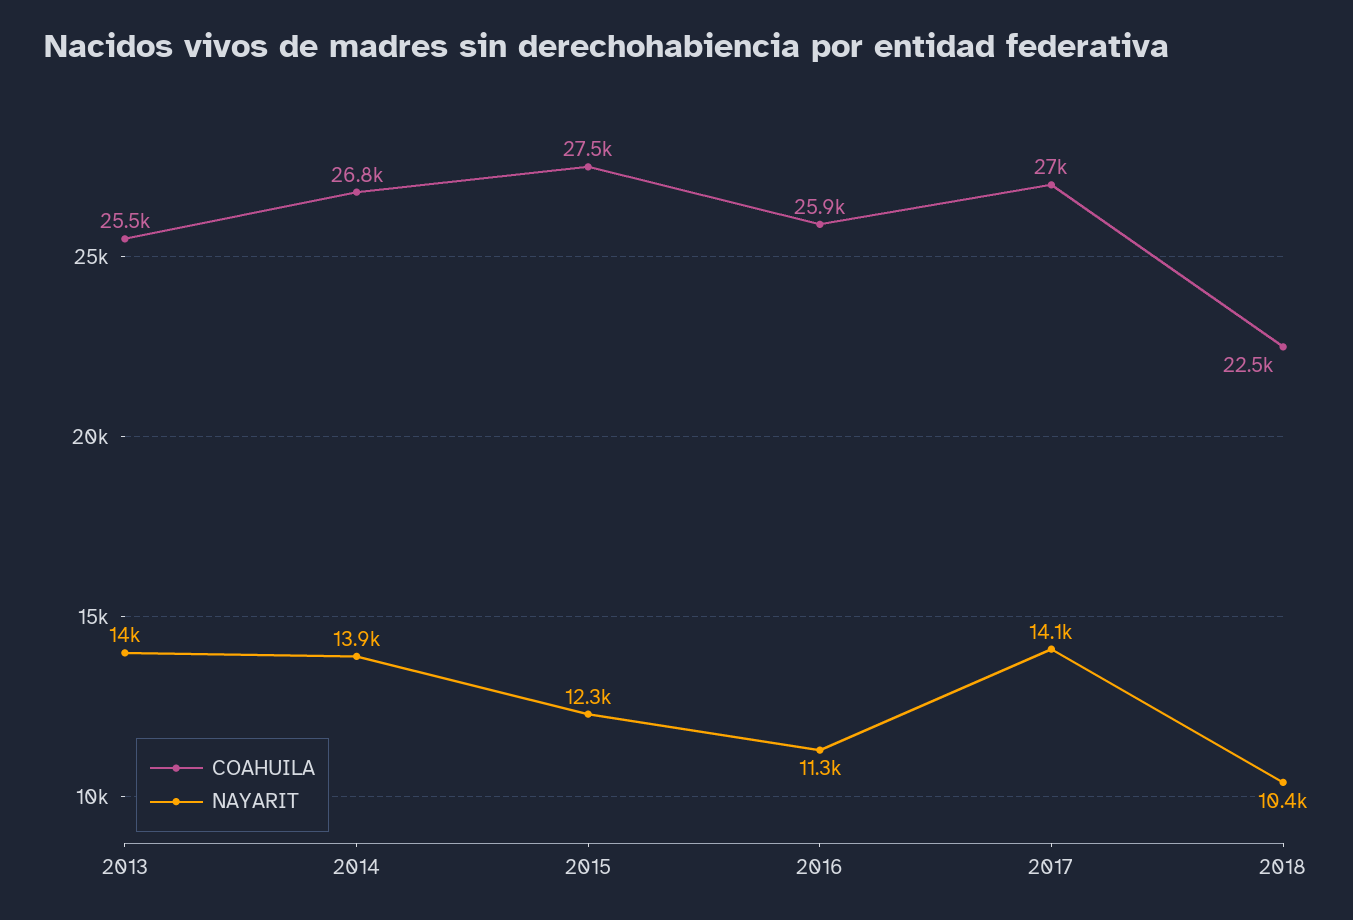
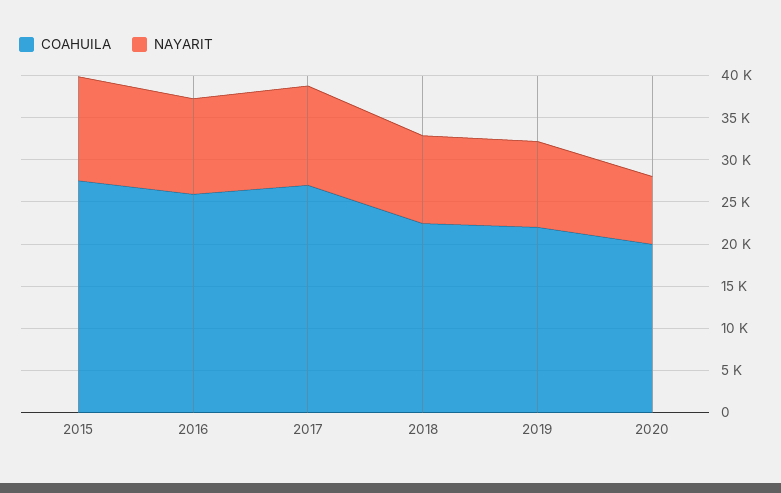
COAHUILA, 2013: 25500 -> none
NAYARIT, 2013: 14000 -> none
COAHUILA, 2014: 26800 -> none
NAYARIT, 2014: 13900 -> none
NAYARIT, 2017: 14100 -> 12000
COAHUILA, 2019: none -> 22000
NAYARIT, 2019: none -> 10000
COAHUILA, 2020: none -> 20000
NAYARIT, 2020: none -> 8000

